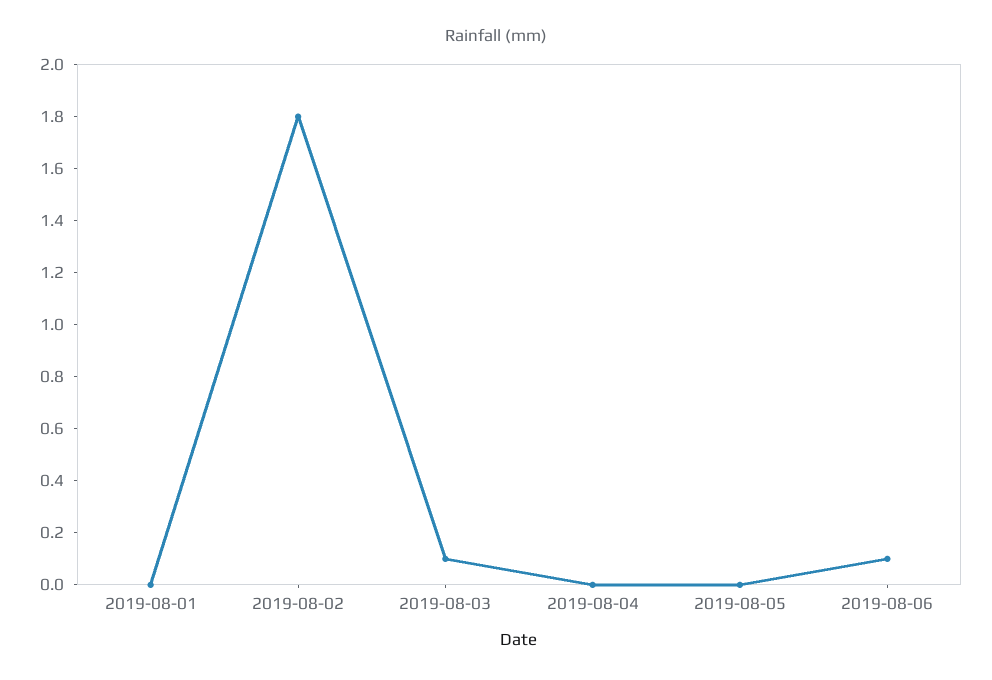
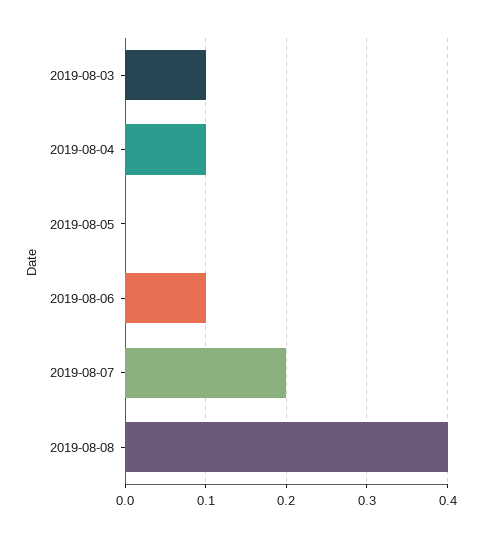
2019-08-01: 0 -> none
2019-08-02: 1.8 -> none
2019-08-04: 0 -> 0.1
2019-08-07: none -> 0.2
2019-08-08: none -> 0.4

